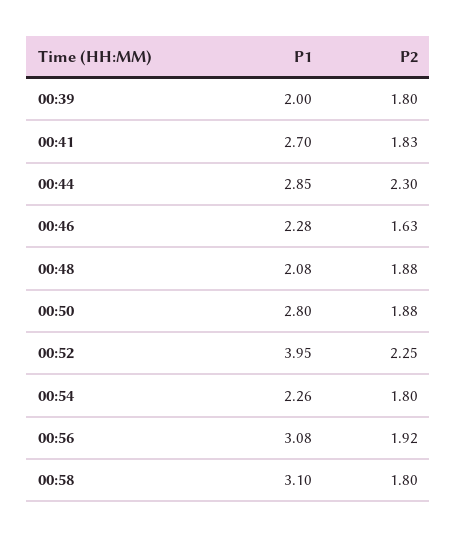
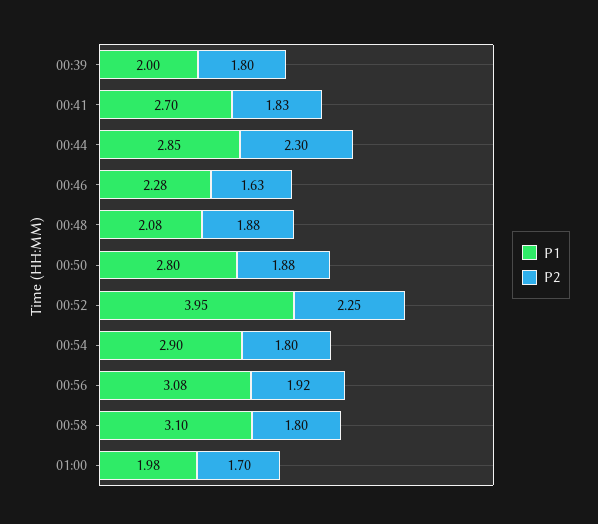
P1, 00:54: 2.26 -> 2.9
P1, 01:00: none -> 1.98
P2, 01:00: none -> 1.7

